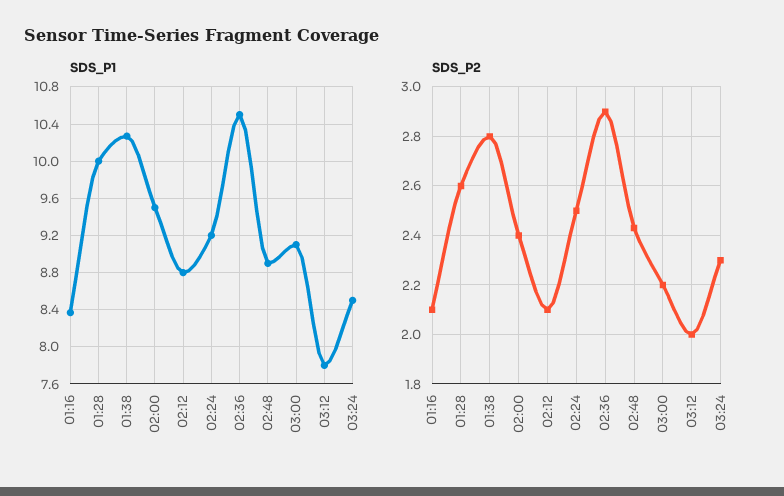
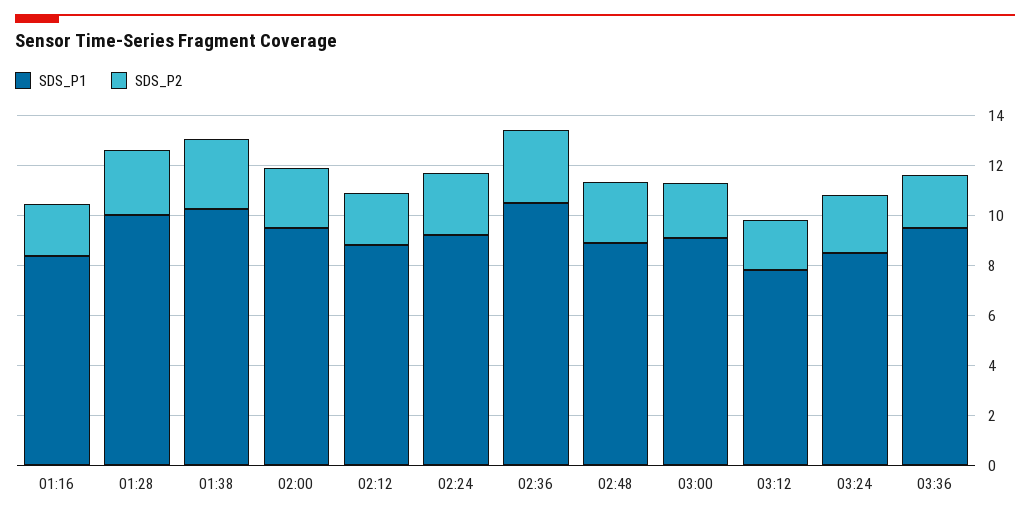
SDS_P1, 03:36: none -> 9.5
SDS_P2, 03:36: none -> 2

